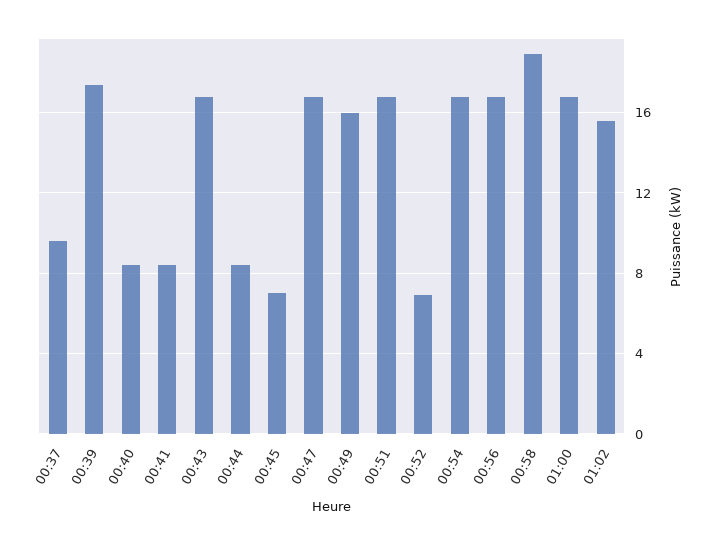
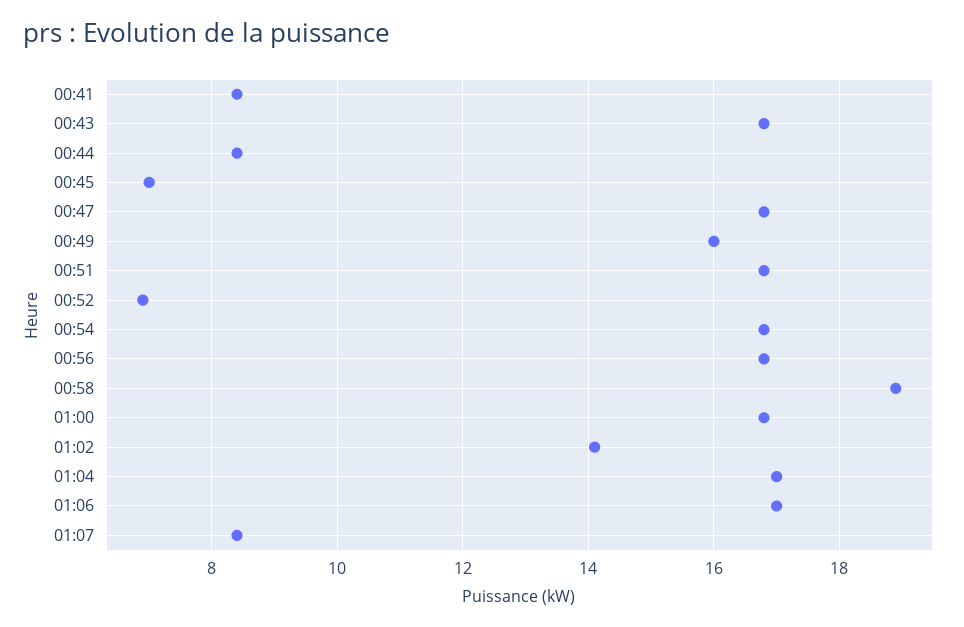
00:37: 9.5 -> none
00:39: 17.5 -> none
00:40: 8.5 -> none
01:02: 15.5 -> 14
01:04: none -> 17
01:06: none -> 17
01:07: none -> 8.5

